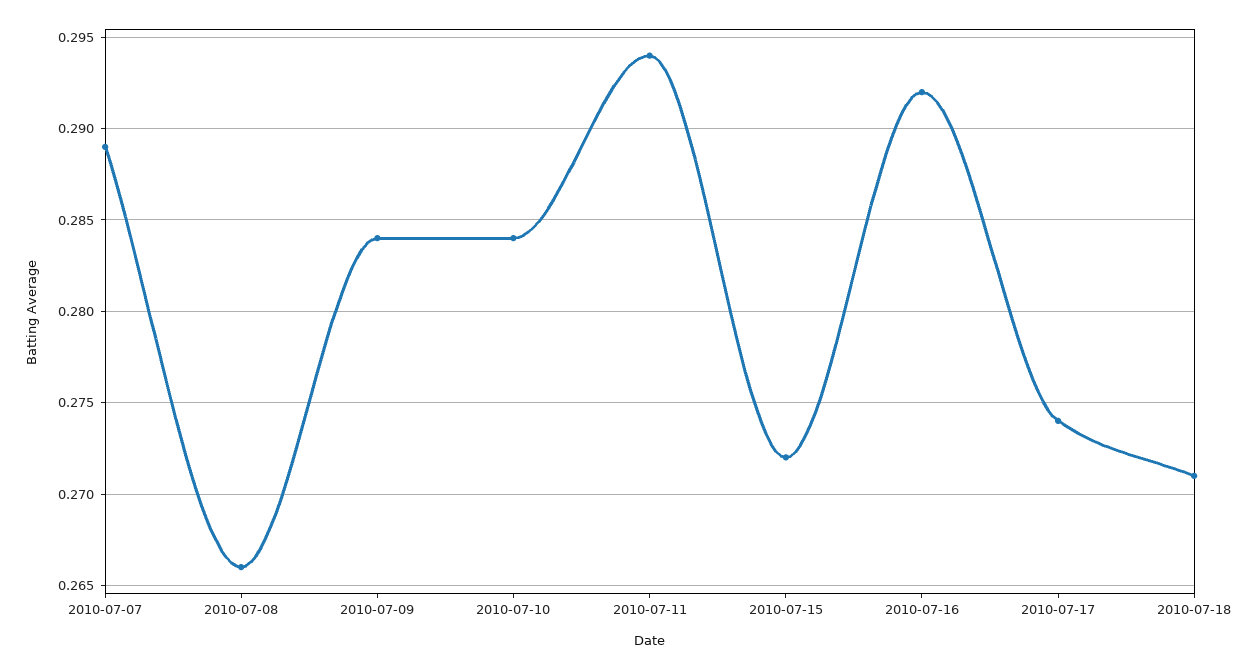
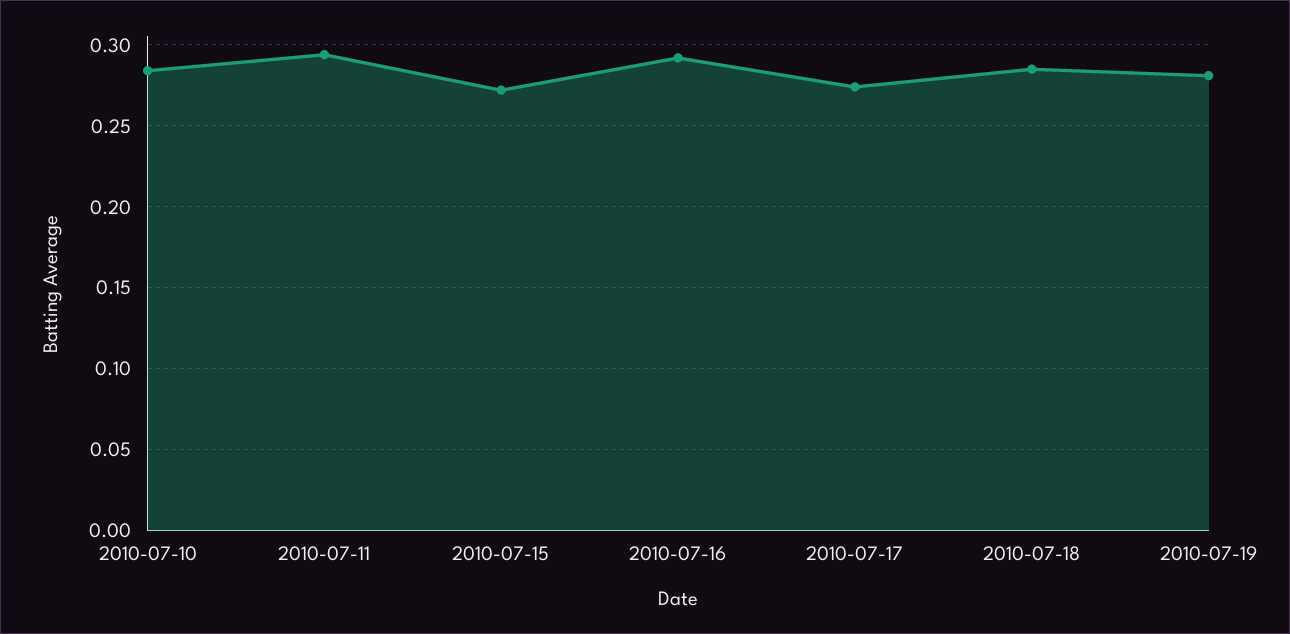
2010-07-07: 0.289 -> none
2010-07-08: 0.266 -> none
2010-07-09: 0.284 -> none
2010-07-18: 0.271 -> 0.285
2010-07-19: none -> 0.28

